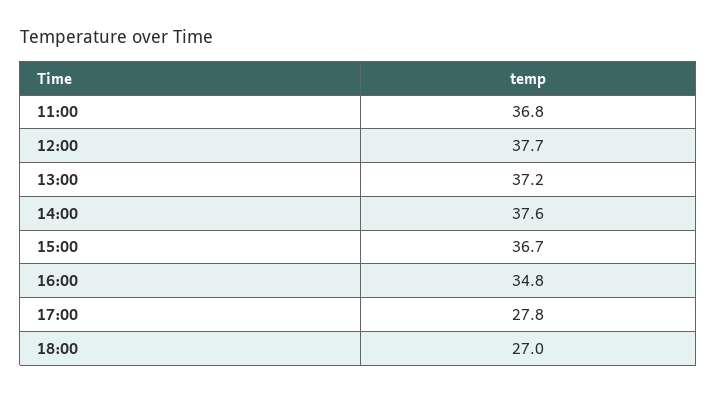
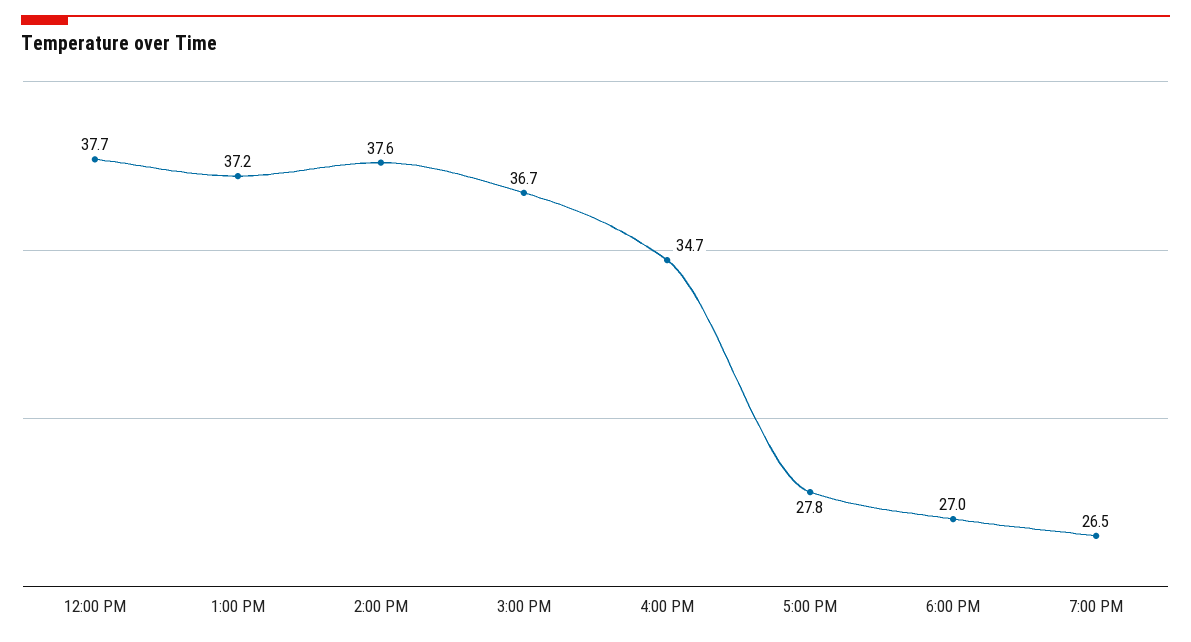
11:00: 36.8 -> none
16:00: 34.8 -> 34.7
7:00 PM: none -> 26.5

